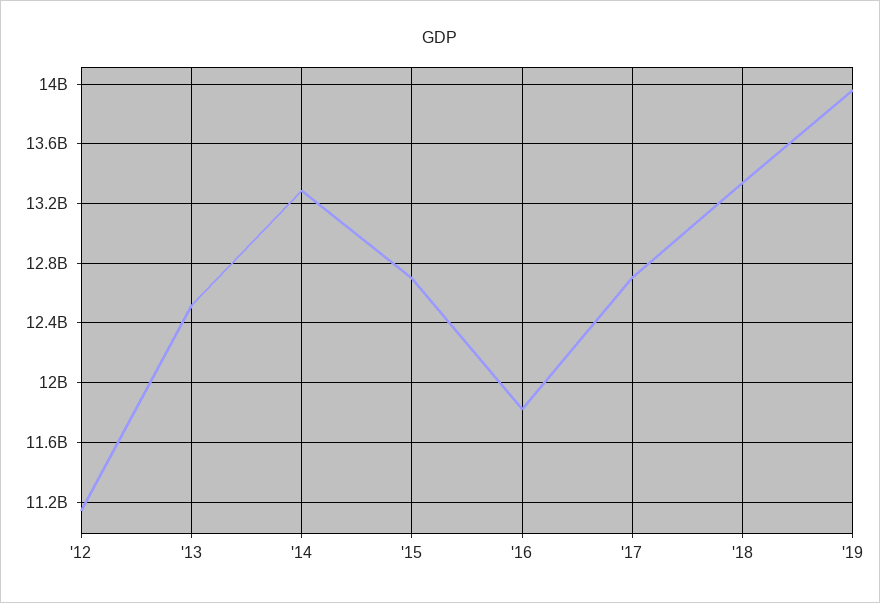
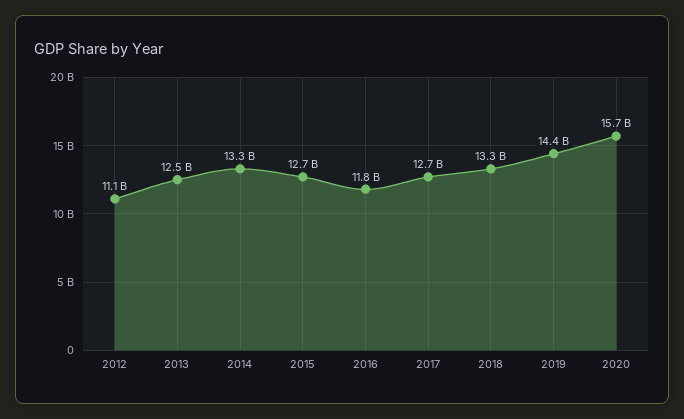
'19: 13950000000 -> 14400000000
2020: none -> 15700000000

